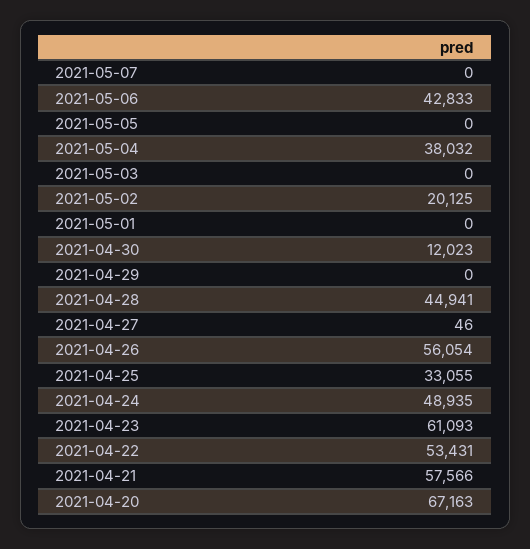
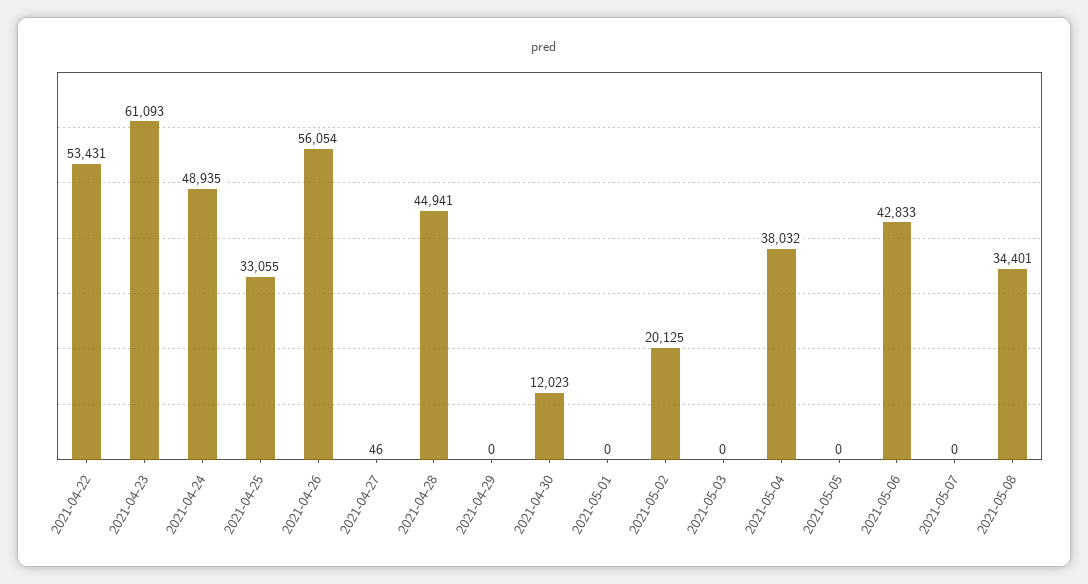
2021-04-21: 57566 -> none
2021-04-20: 67163 -> none
2021-05-08: none -> 34401

